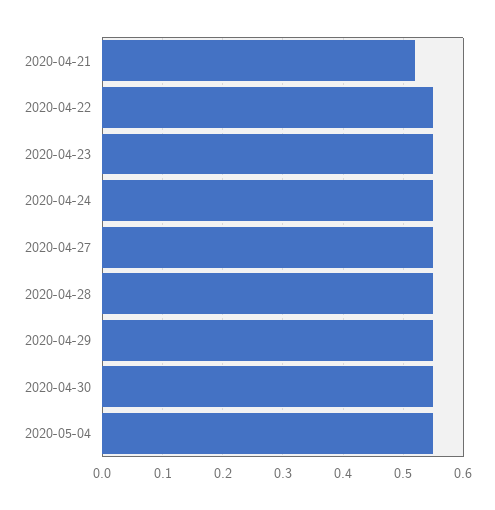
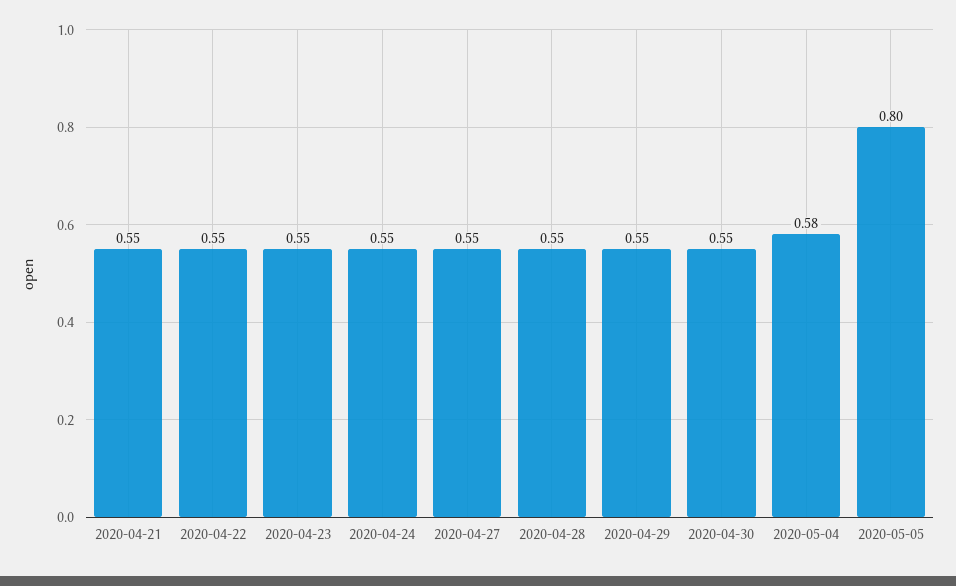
2020-04-21: 0.52 -> 0.55
2020-05-04: 0.55 -> 0.58
2020-05-05: none -> 0.8

